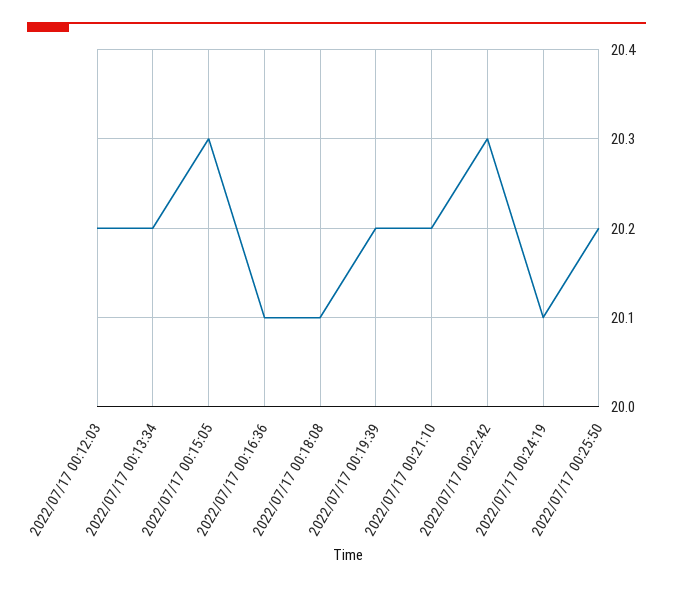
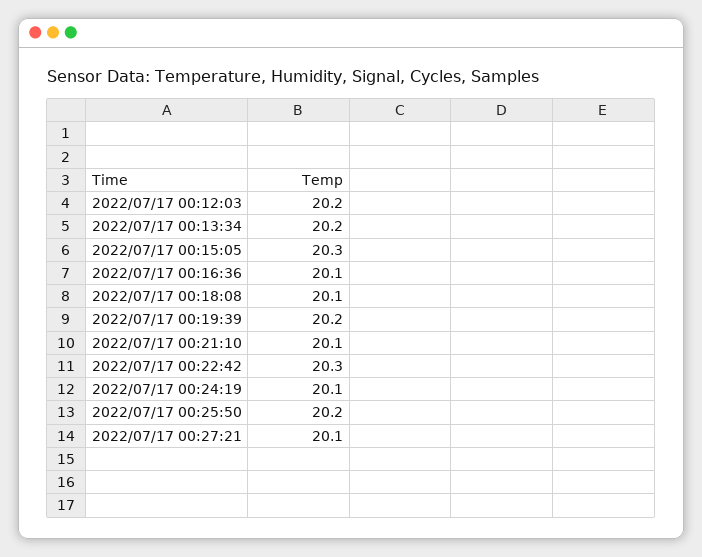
2022/07/17 00:21:10: 20.2 -> 20.1
2022/07/17 00:27:21: none -> 20.1

